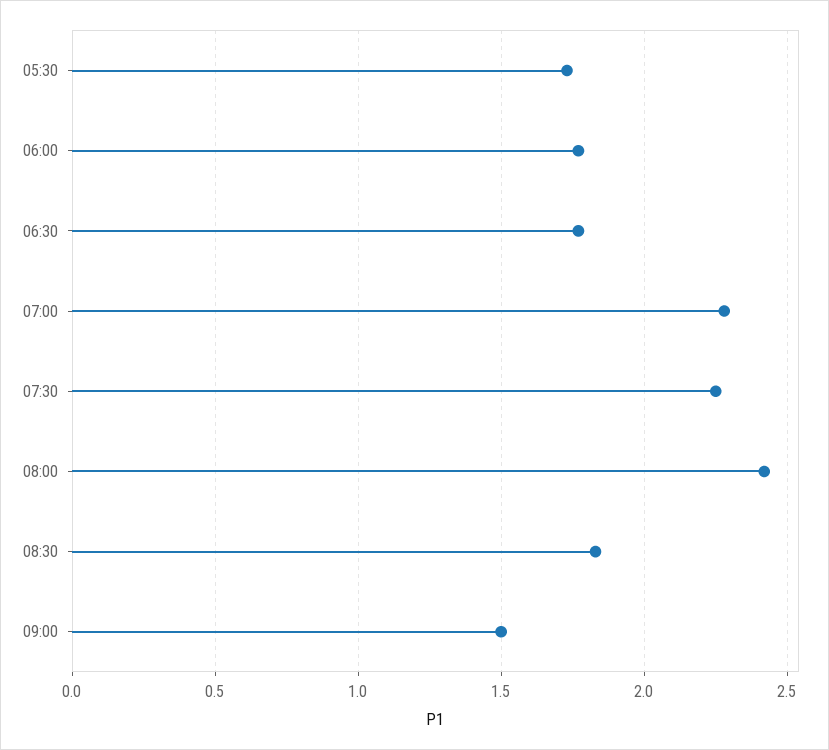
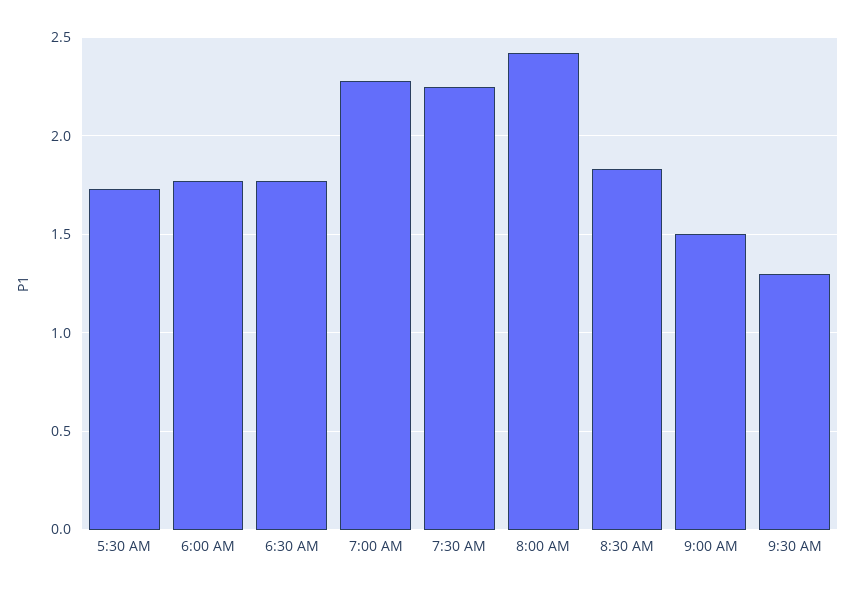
9:30 AM: none -> 1.3

